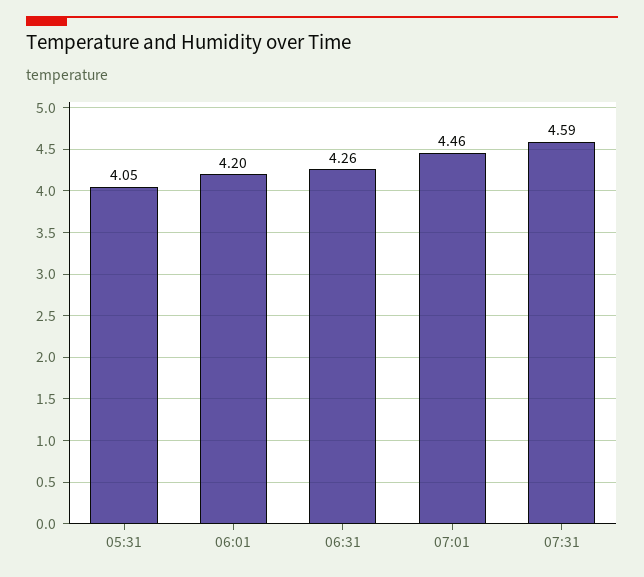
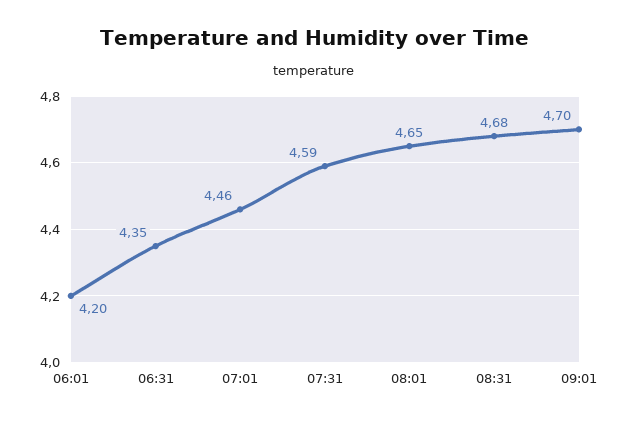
05:31: 4.05 -> none
06:31: 4.26 -> 4.35
08:01: none -> 4.65
08:31: none -> 4.68
09:01: none -> 4.7

